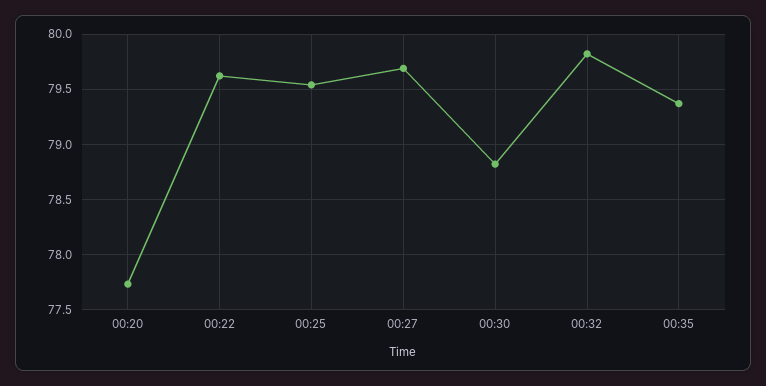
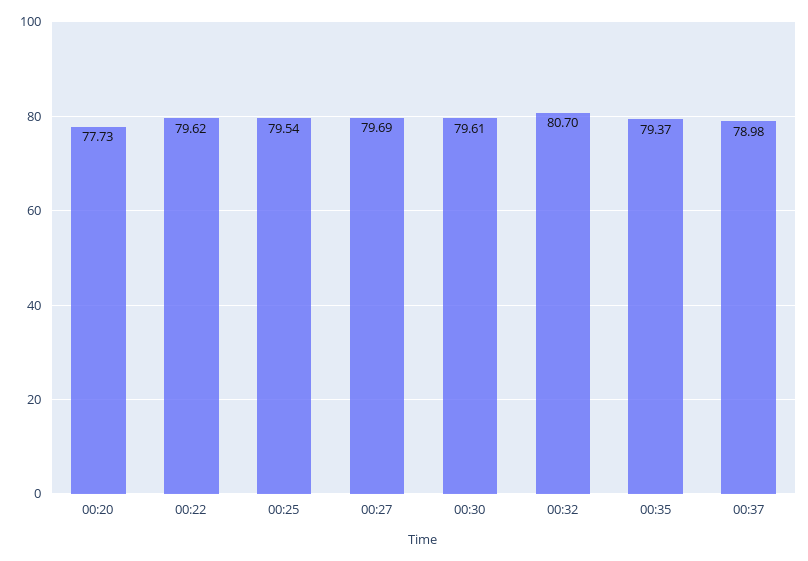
00:30: 78.8 -> 79.61
00:32: 79.8 -> 80.7
00:37: none -> 78.98

